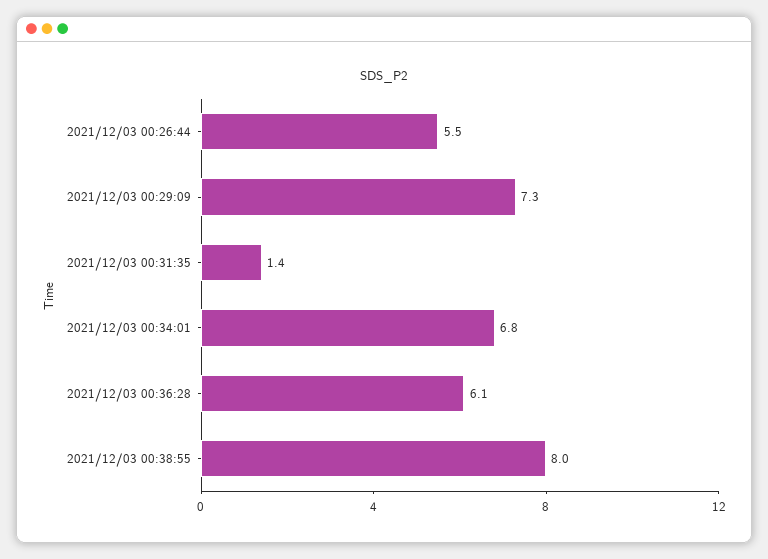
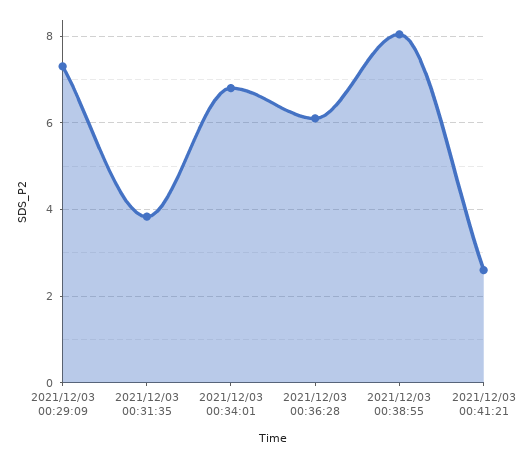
2021/12/03 00:26:44: 5.5 -> none
2021/12/03 00:31:35: 1.4 -> 3.8
2021/12/03 00:41:21: none -> 2.6

